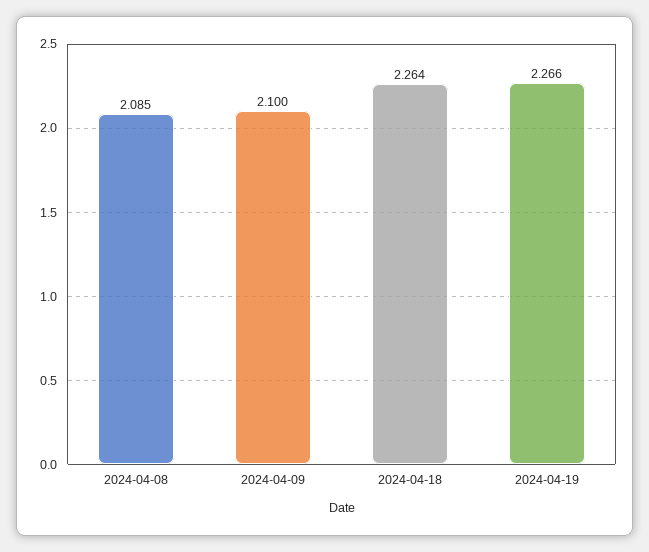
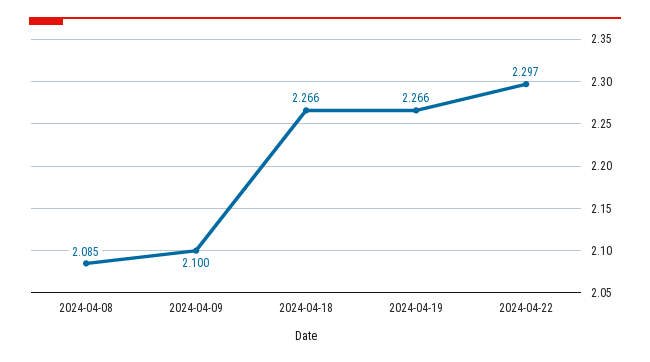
2024-04-18: 2.264 -> 2.266
2024-04-22: none -> 2.297

